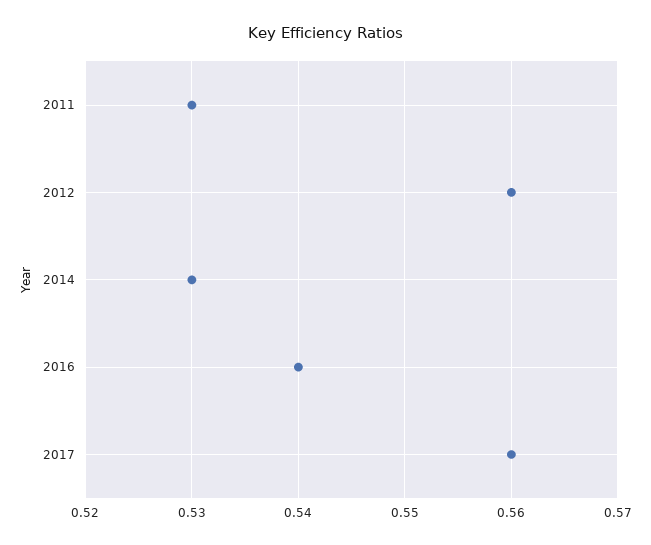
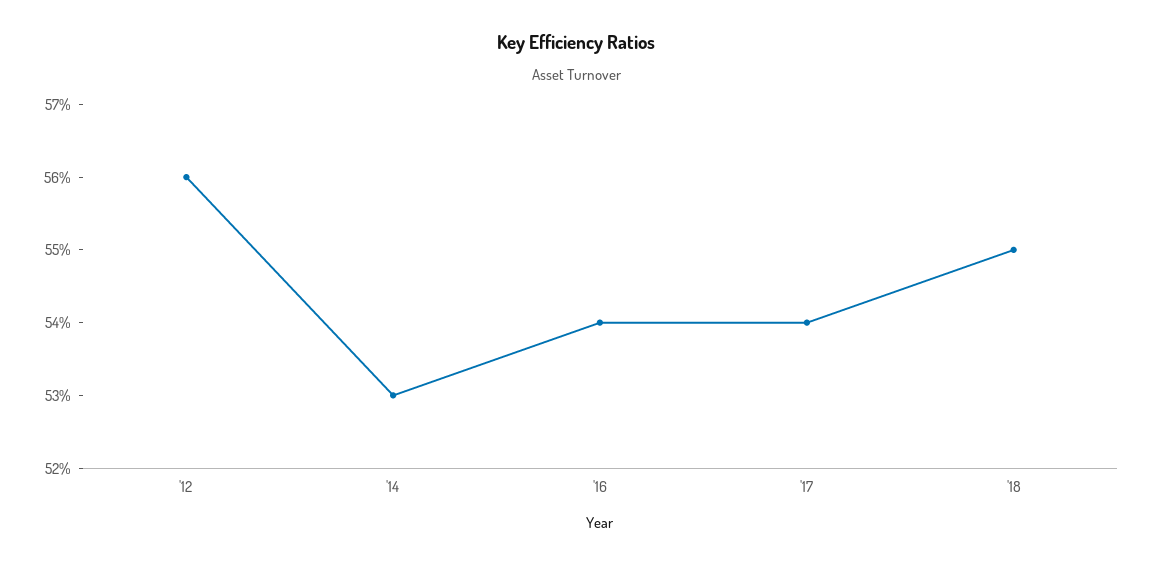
2011: 0.53 -> none
2017: 0.56 -> 0.54
'18: none -> 0.55

